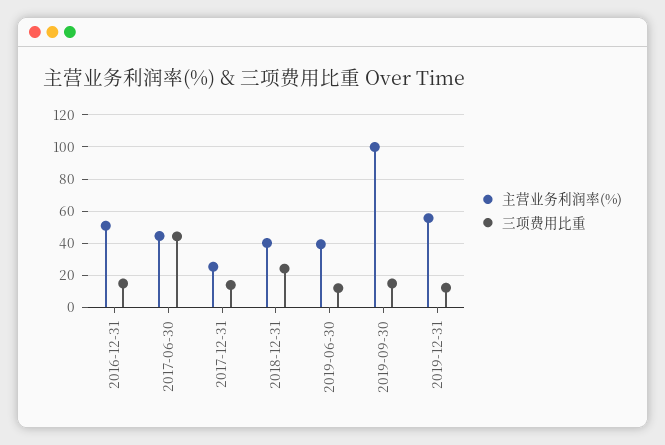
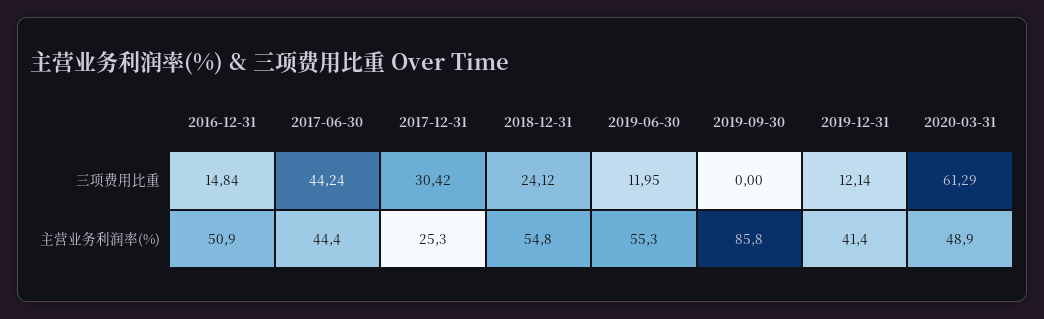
三项费用比重, 2017-12-31: 15 -> 30.42
主营业务利润率(%), 2018-12-31: 40 -> 54.8
主营业务利润率(%), 2019-06-30: 40 -> 55.3
主营业务利润率(%), 2019-09-30: 100 -> 85.8
三项费用比重, 2019-09-30: 15 -> 0
主营业务利润率(%), 2019-12-31: 55 -> 41.4
三项费用比重, 2020-03-31: none -> 61.29
主营业务利润率(%), 2020-03-31: none -> 48.9

